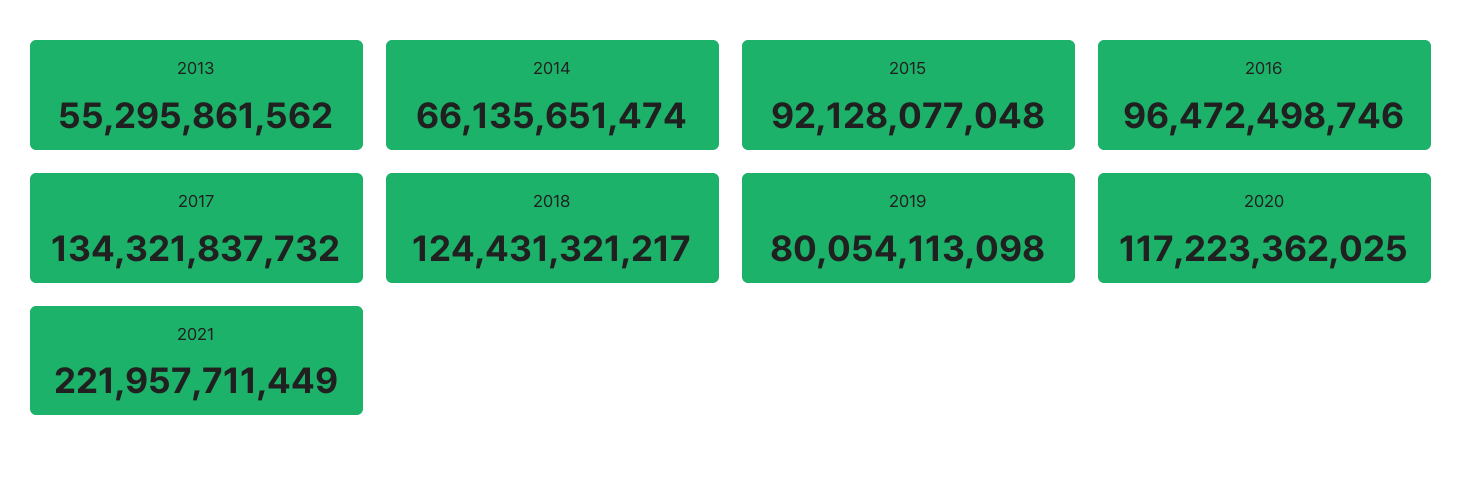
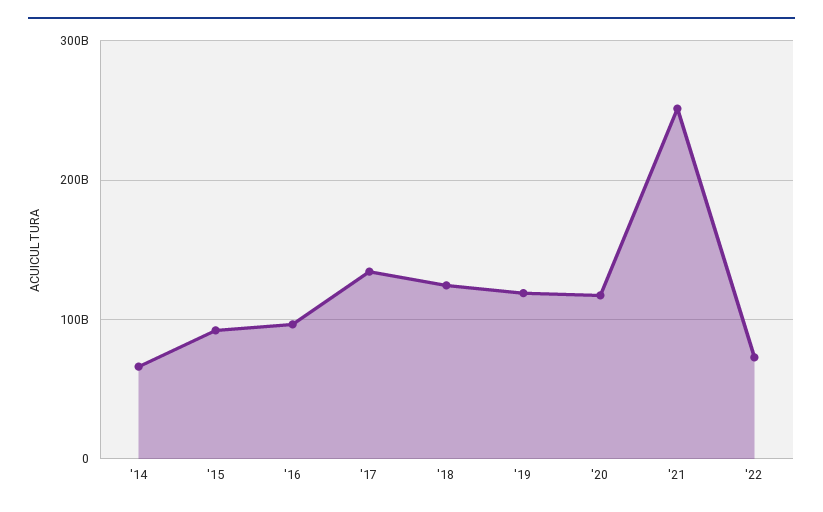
2013: 55295861562 -> none
2019: 80054113098 -> 120000000000
2021: 221957711449 -> 250000000000
'22: none -> 70000000000

